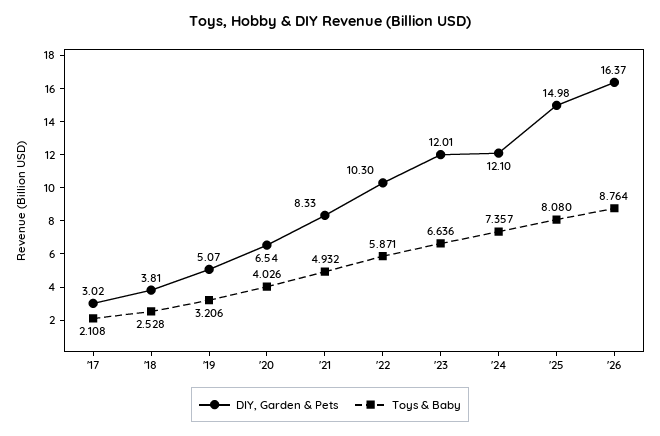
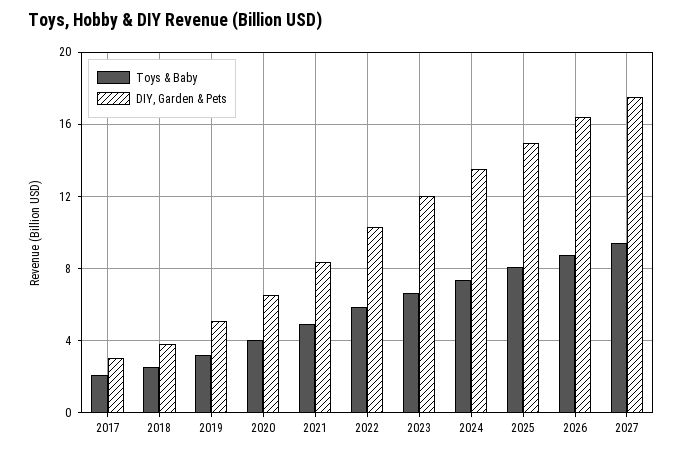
DIY, Garden & Pets, '24: 12.1 -> 13.5
Toys & Baby, 2027: none -> 9.5
DIY, Garden & Pets, 2027: none -> 17.5

